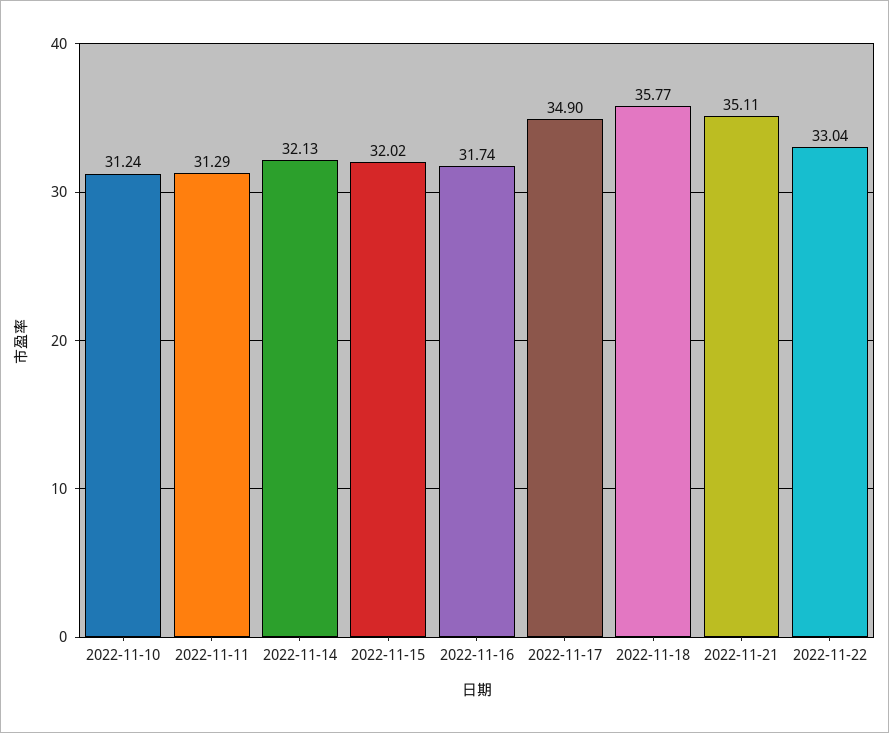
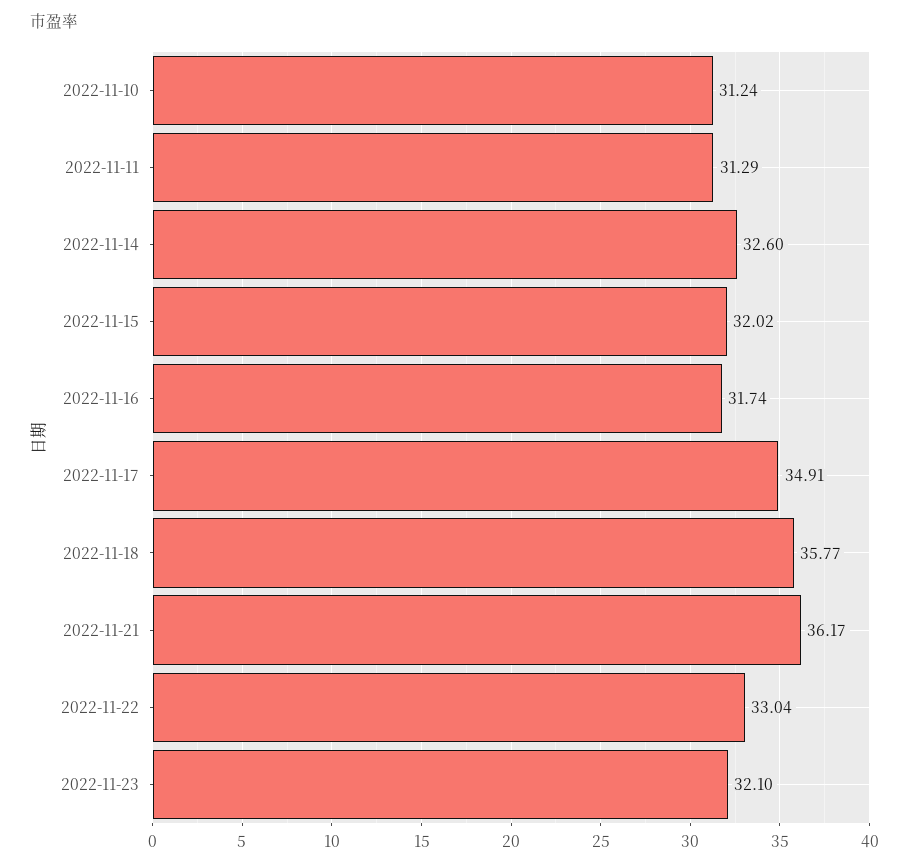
2022-11-14: 32.13 -> 32.6
2022-11-17: 34.9 -> 34.91
2022-11-21: 35.11 -> 36.17
2022-11-23: none -> 32.1

